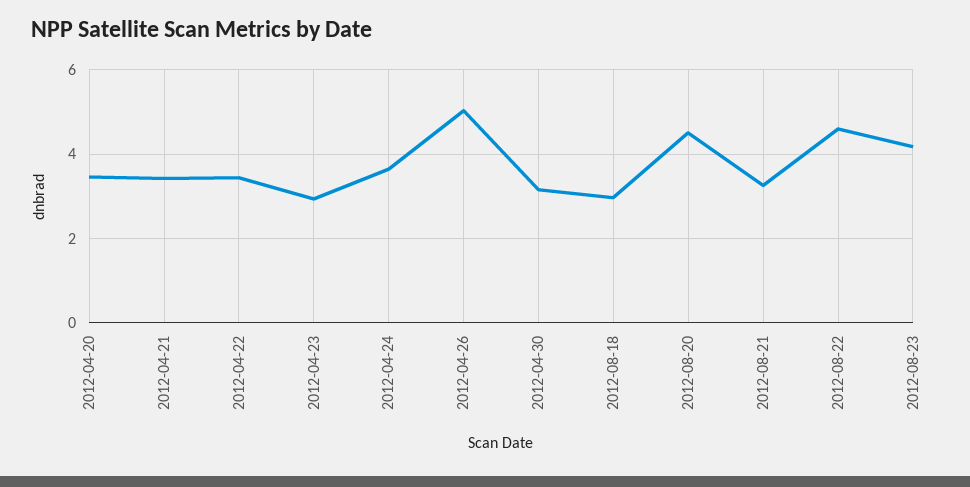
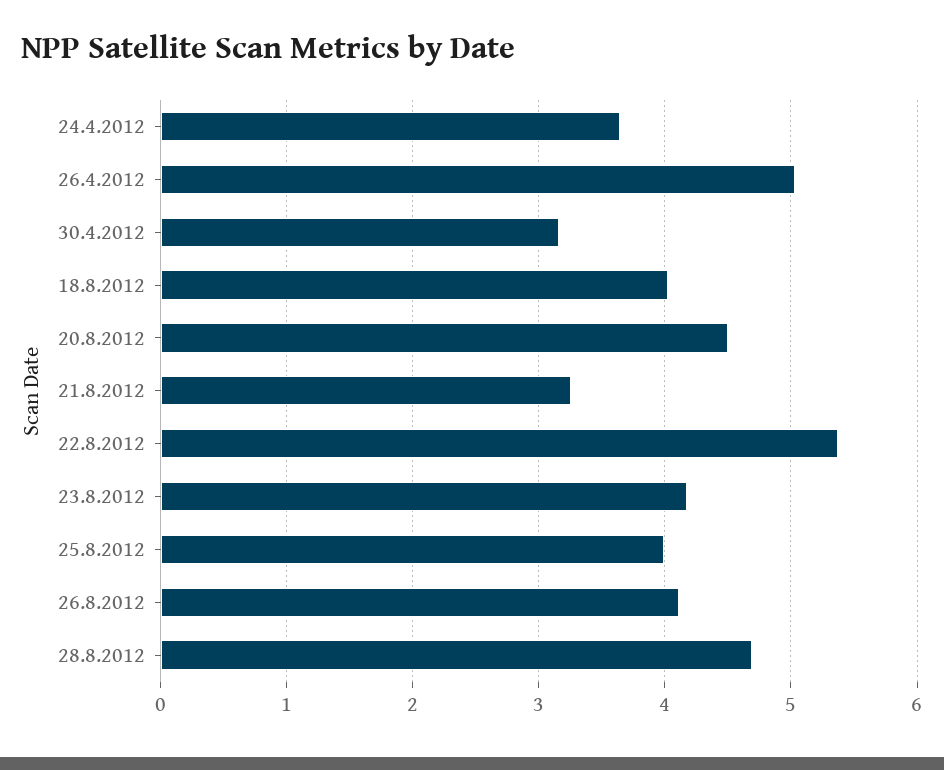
2012-04-20: 3.4 -> none
2012-04-21: 3.4 -> none
2012-04-22: 3.4 -> none
2012-04-23: 3 -> none
2012-08-18: 3 -> 4
2012-08-22: 4.6 -> 5.4
25.8.2012: none -> 4
26.8.2012: none -> 4.1
28.8.2012: none -> 4.7

